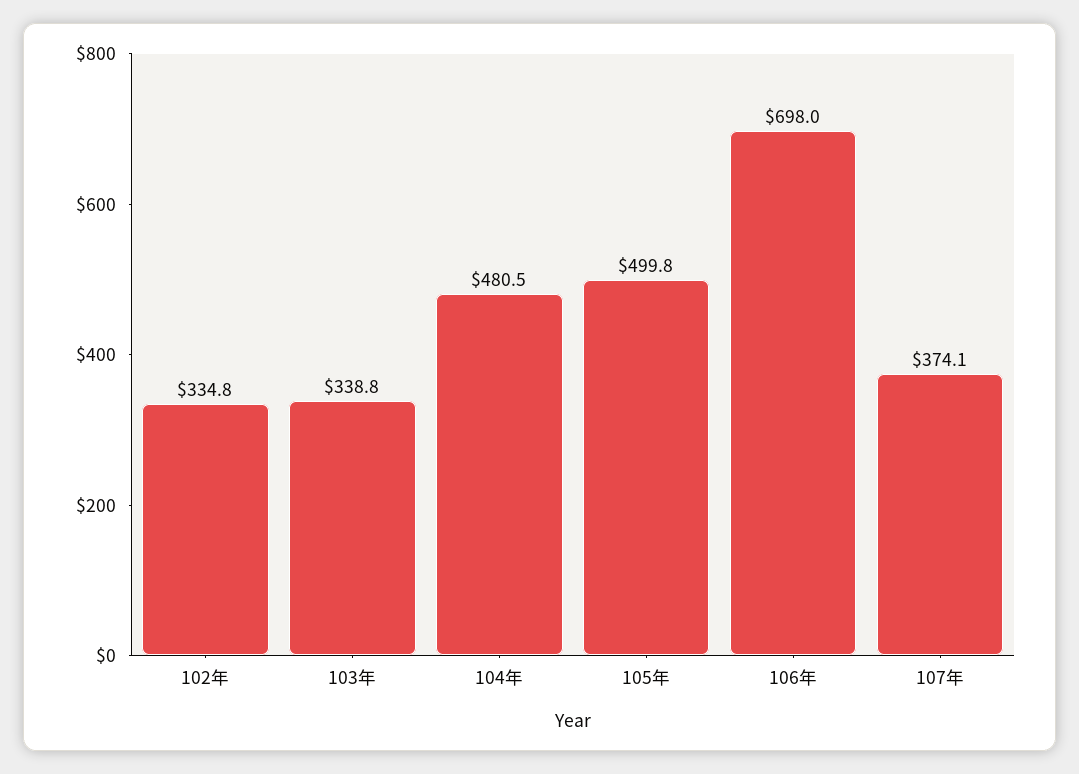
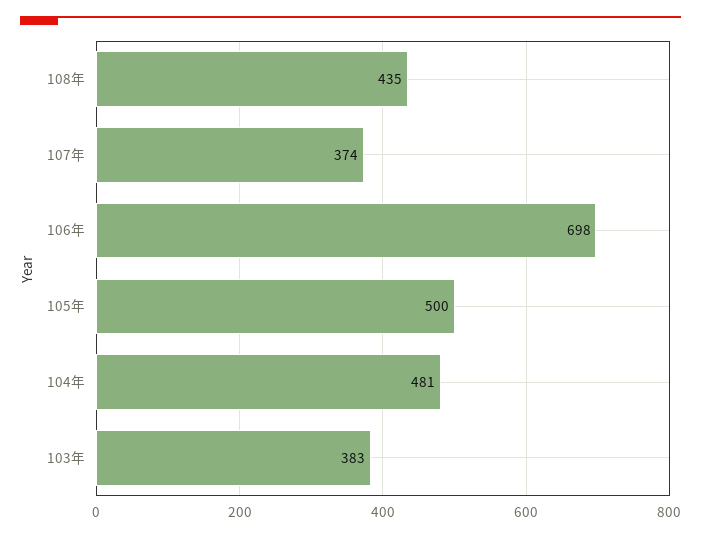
102年: 334.8 -> none
103年: 338.8 -> 383
108年: none -> 435

